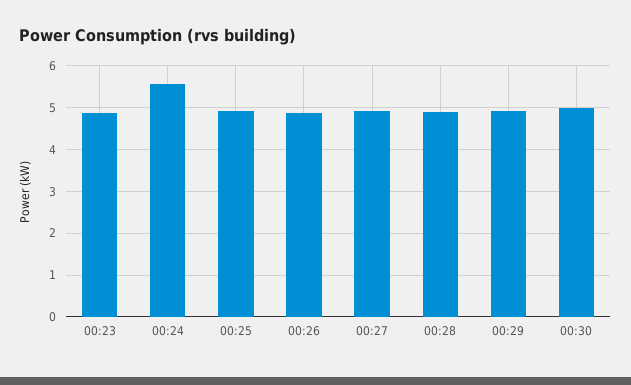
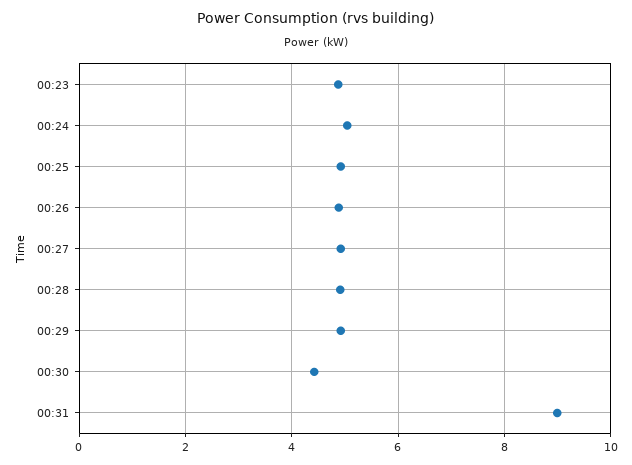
00:24: 5.6 -> 5
00:30: 5 -> 4.4
00:31: none -> 9

